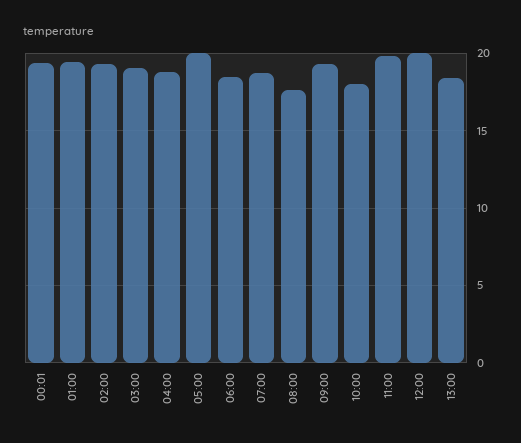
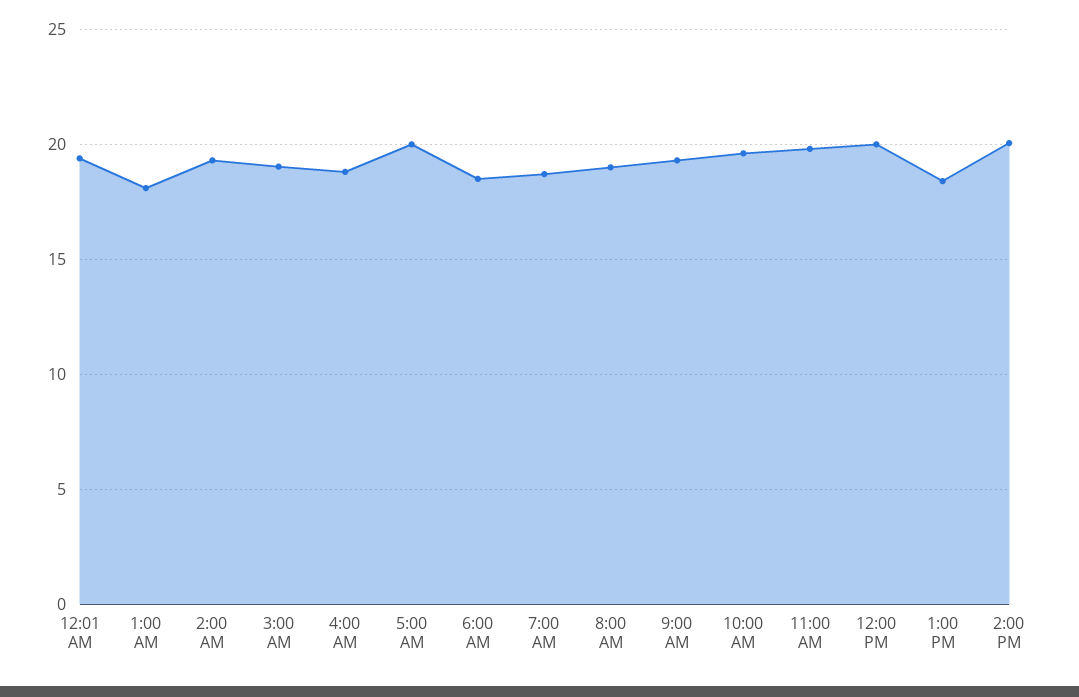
01:00: 19.5 -> 18
08:00: 17.5 -> 19
10:00: 18 -> 19.5
2:00 PM: none -> 20

